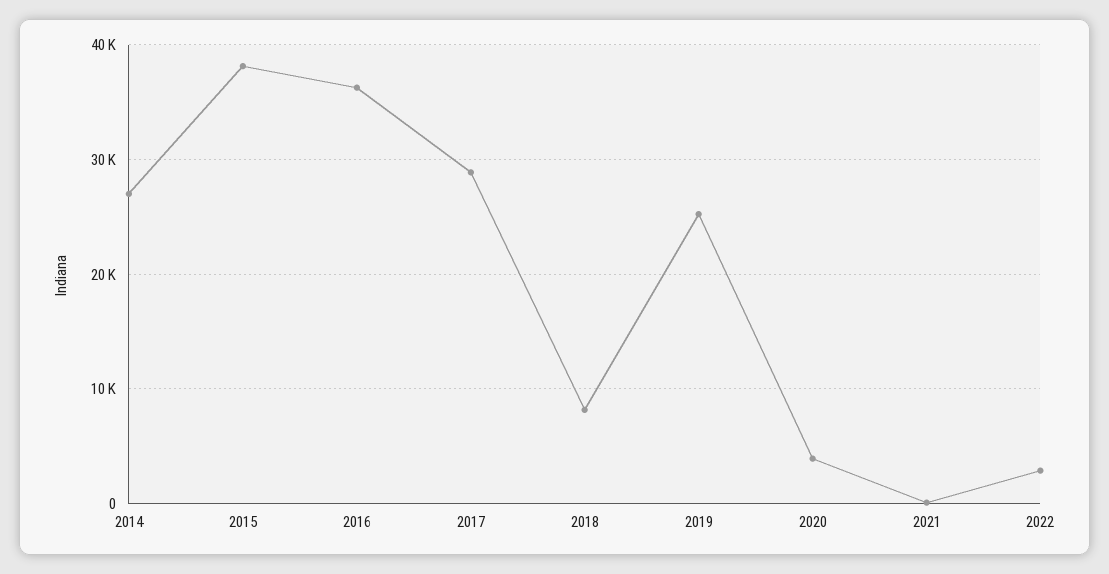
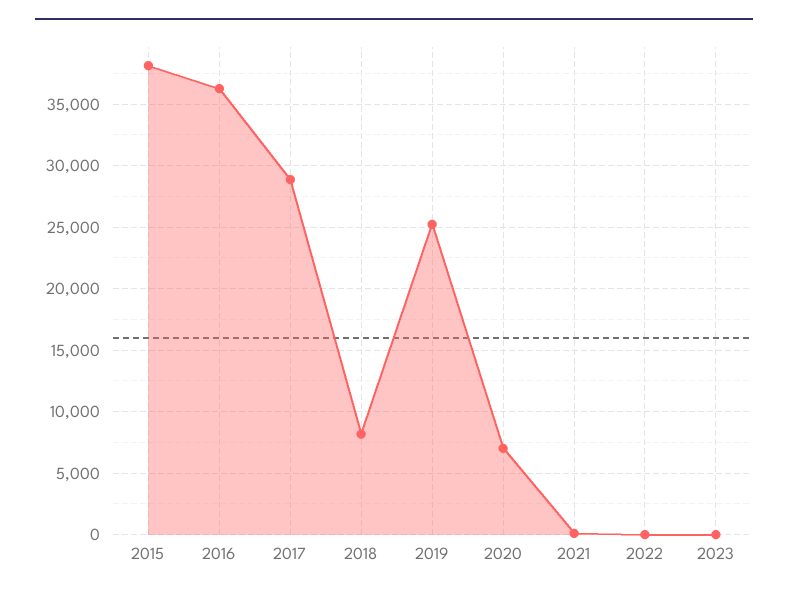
2014: 27000 -> none
2020: 4000 -> 7000
2022: 3000 -> 0
2023: none -> 0

